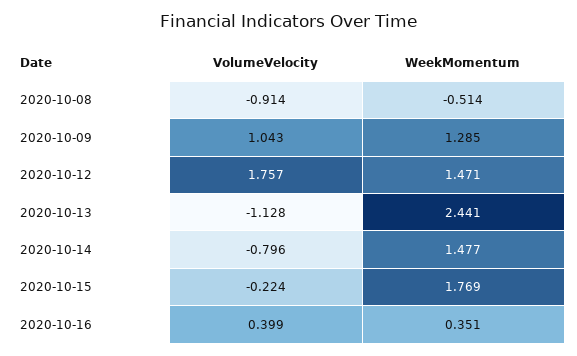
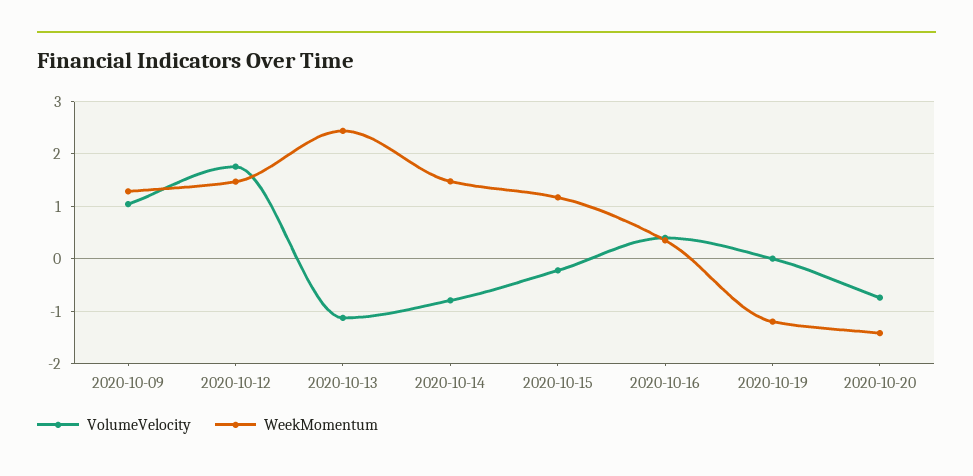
VolumeVelocity, 2020-10-08: -0.914 -> none
WeekMomentum, 2020-10-08: -0.514 -> none
WeekMomentum, 2020-10-15: 1.769 -> 1.2
VolumeVelocity, 2020-10-19: none -> 0
WeekMomentum, 2020-10-19: none -> -1.2
VolumeVelocity, 2020-10-20: none -> -0.8
WeekMomentum, 2020-10-20: none -> -1.4

